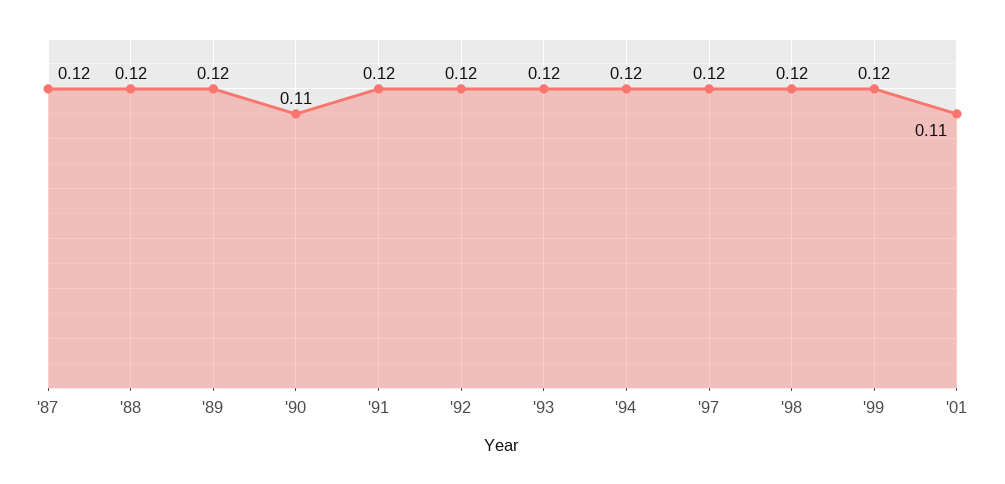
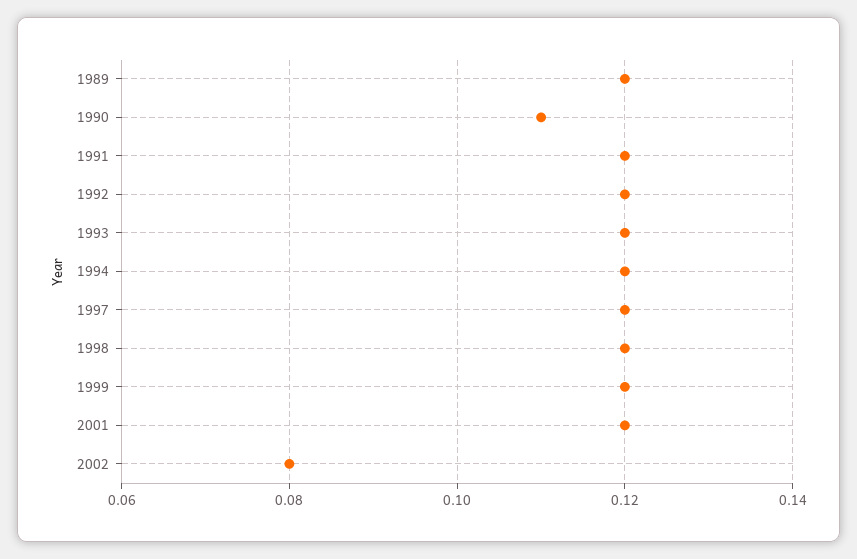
'87: 0.12 -> none
'88: 0.12 -> none
'01: 0.11 -> 0.12
2002: none -> 0.08

